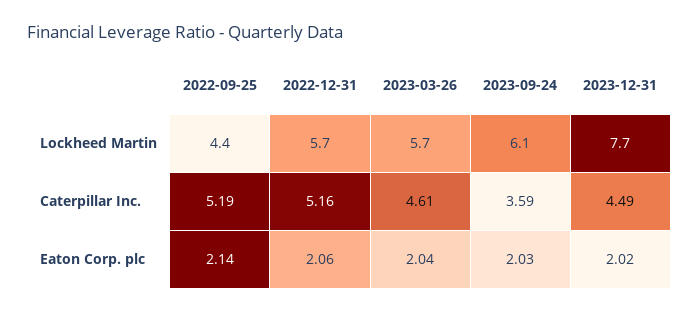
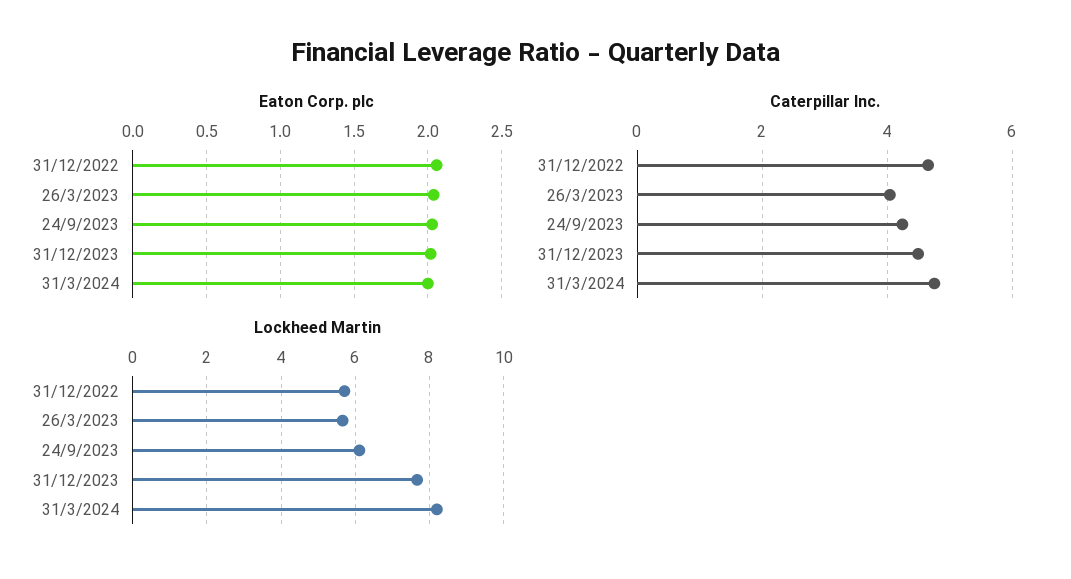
Lockheed Martin, 2022-09-25: 4.4 -> none
Caterpillar Inc., 2022-09-25: 5.19 -> none
Caterpillar Inc., 2022-12-31: 5.16 -> 4.6
Caterpillar Inc., 2023-03-26: 4.61 -> 4
Caterpillar Inc., 2023-09-24: 3.59 -> 4.2
Eaton Corp. plc, 2022-09-25: 2.14 -> none
Eaton Corp. plc, 31/3/2024: none -> 2
Caterpillar Inc., 31/3/2024: none -> 4.8
Lockheed Martin, 31/3/2024: none -> 8.2

